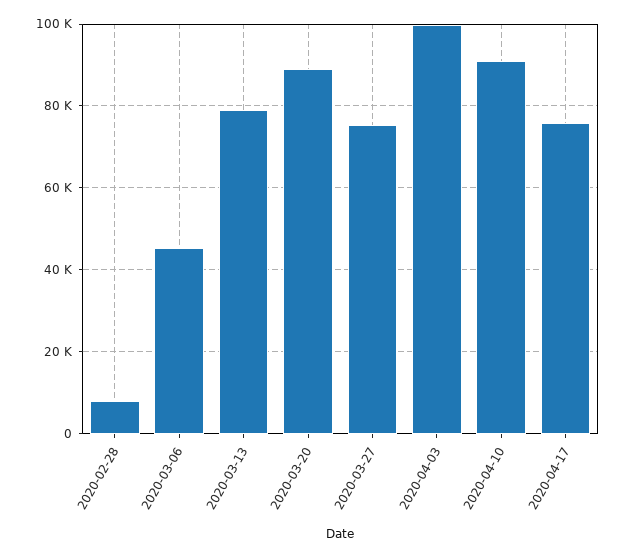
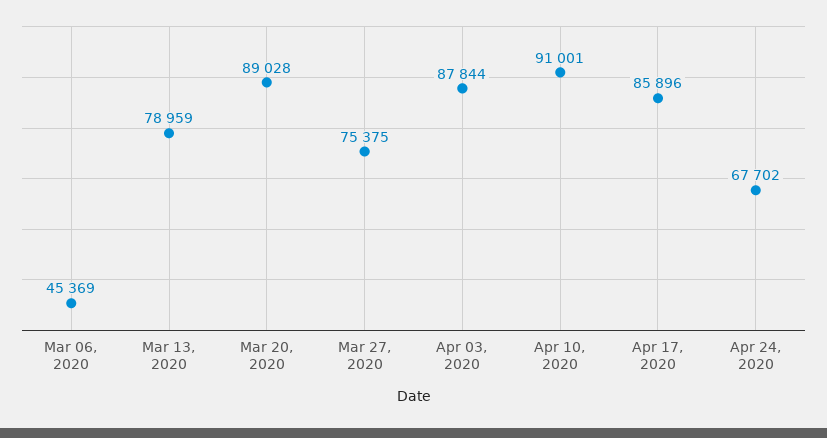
2020-02-28: 8000 -> none
2020-04-03: 100000 -> 87844
2020-04-17: 76000 -> 85896
Apr 24, 2020: none -> 67702

